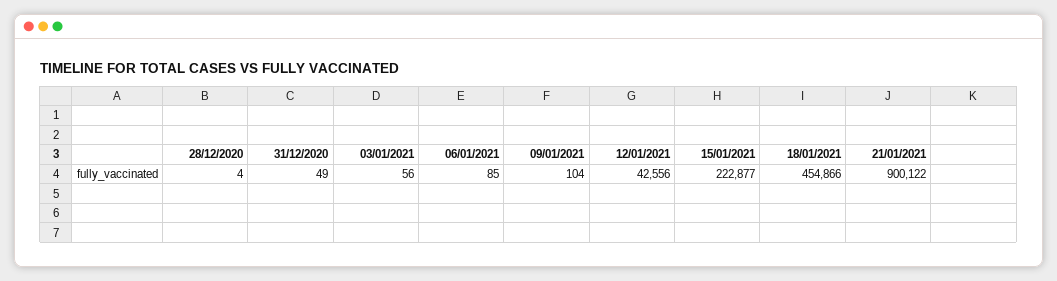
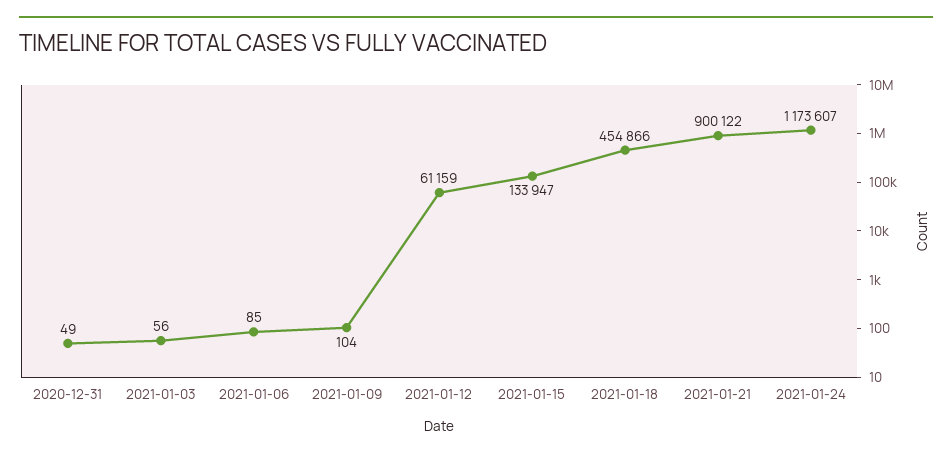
28/12/2020: 4 -> none
12/01/2021: 42556 -> 61159
15/01/2021: 222877 -> 133947
2021-01-24: none -> 1173607

